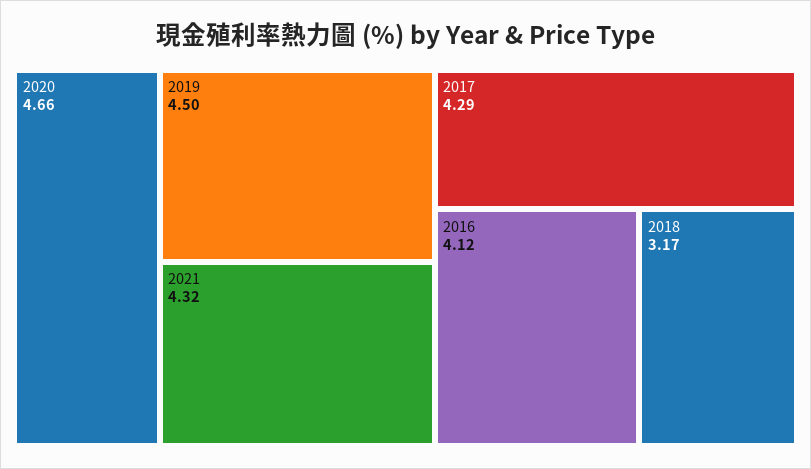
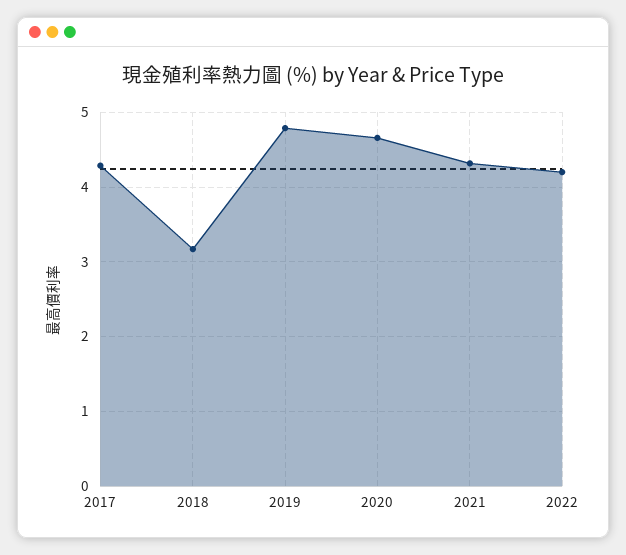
2019: 4.5 -> 4.8
2016: 4.12 -> none
2022: none -> 4.2

